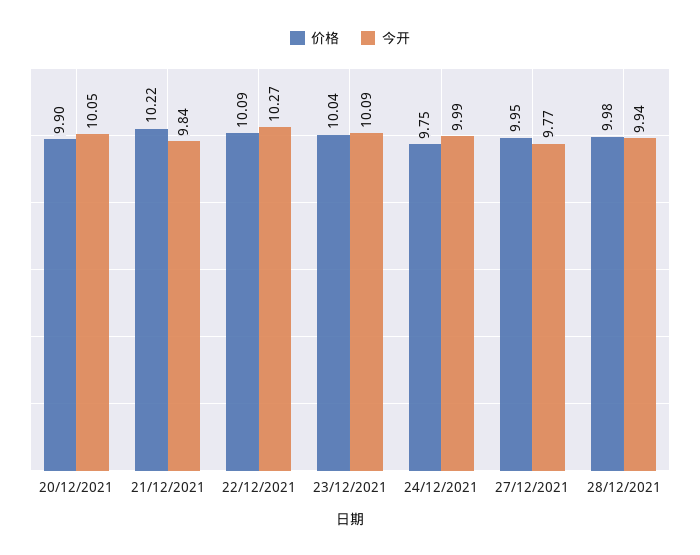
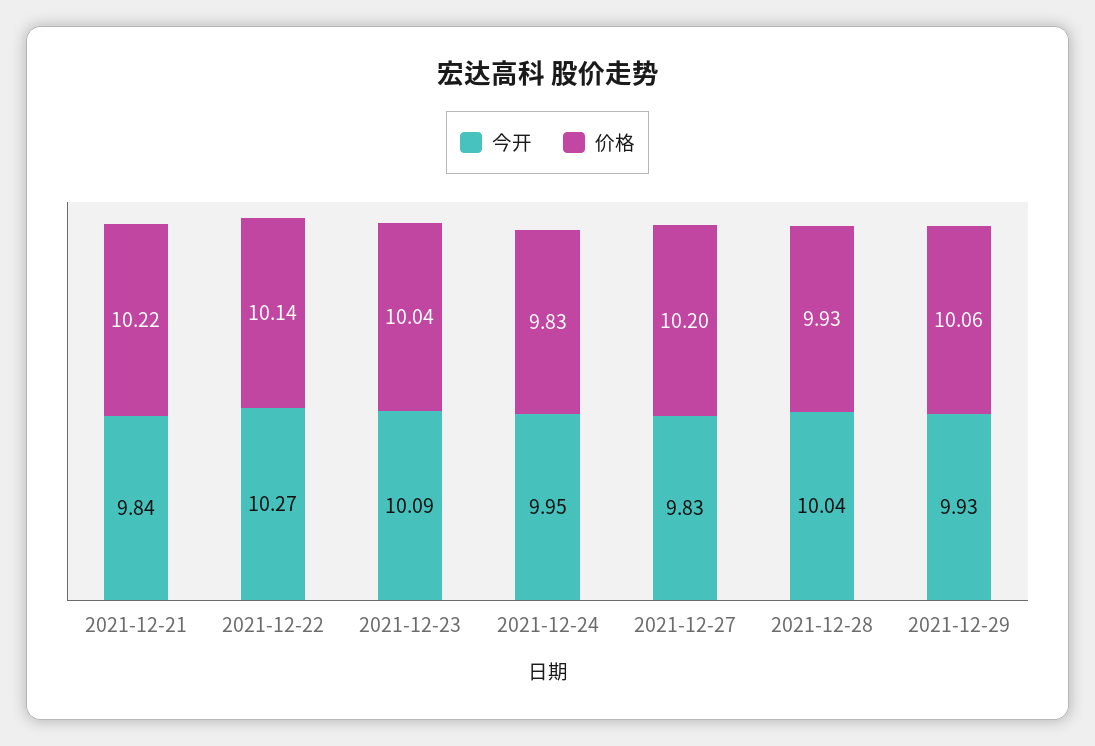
价格, 20/12/2021: 9.9 -> none
今开, 20/12/2021: 10.05 -> none
价格, 22/12/2021: 10.09 -> 10.14
价格, 24/12/2021: 9.75 -> 9.83
今开, 24/12/2021: 9.99 -> 9.95
价格, 27/12/2021: 9.95 -> 10.2
今开, 27/12/2021: 9.77 -> 9.83
价格, 28/12/2021: 9.98 -> 9.93
今开, 28/12/2021: 9.94 -> 10.04
今开, 2021-12-29: none -> 9.93
价格, 2021-12-29: none -> 10.06

